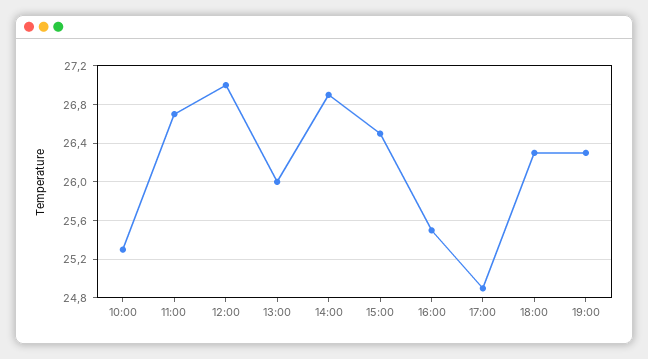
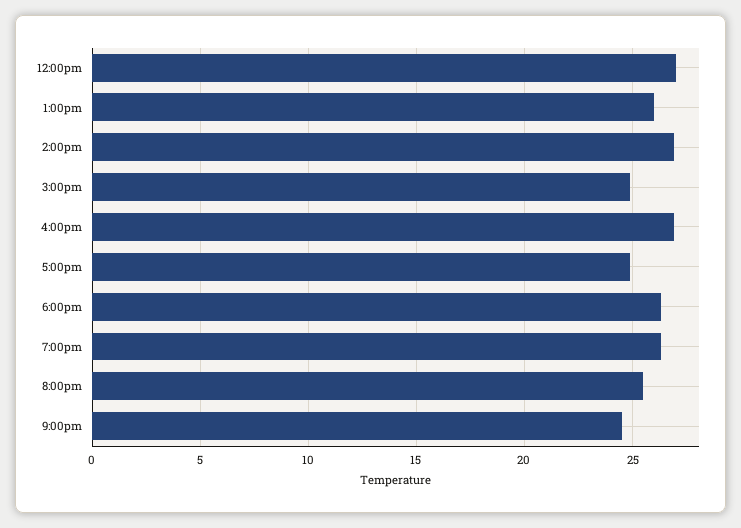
10:00: 25.3 -> none
11:00: 26.7 -> none
15:00: 26.5 -> 25
16:00: 25.5 -> 27
8:00pm: none -> 25.5
9:00pm: none -> 24.5

